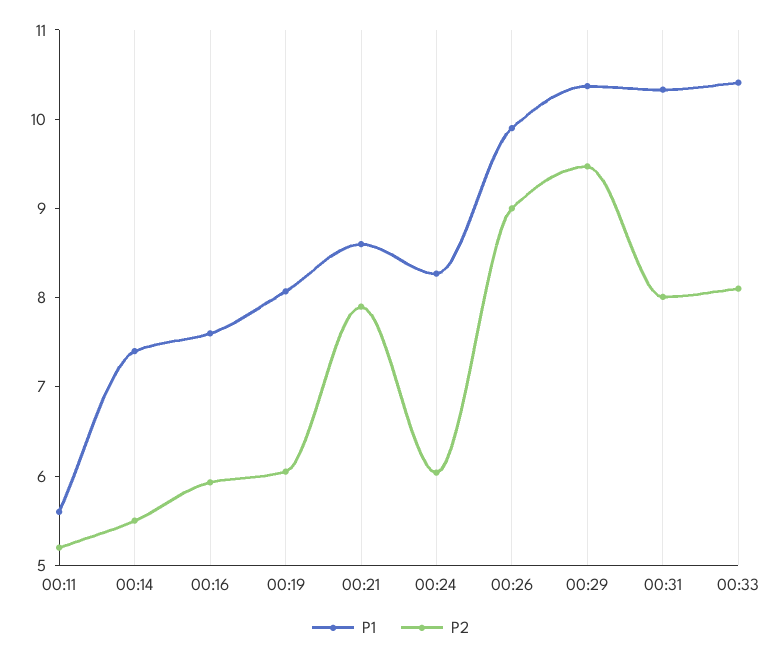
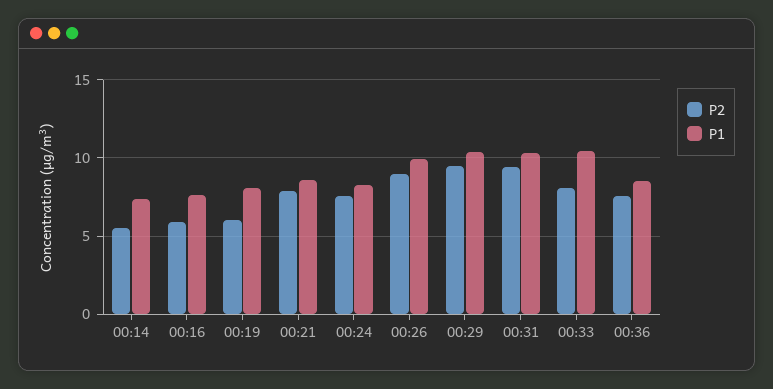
P1, 00:11: 5.6 -> none
P2, 00:11: 5.2 -> none
P2, 00:24: 6 -> 7.5
P2, 00:31: 8 -> 9.5
P2, 00:36: none -> 7.5
P1, 00:36: none -> 8.5

